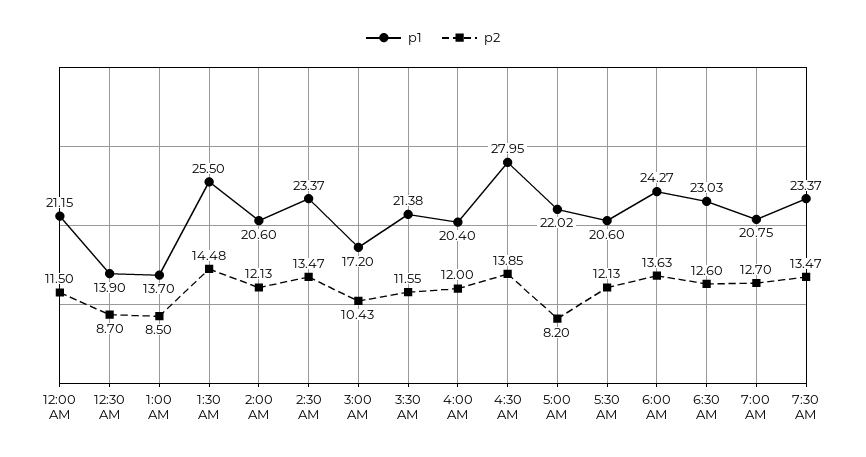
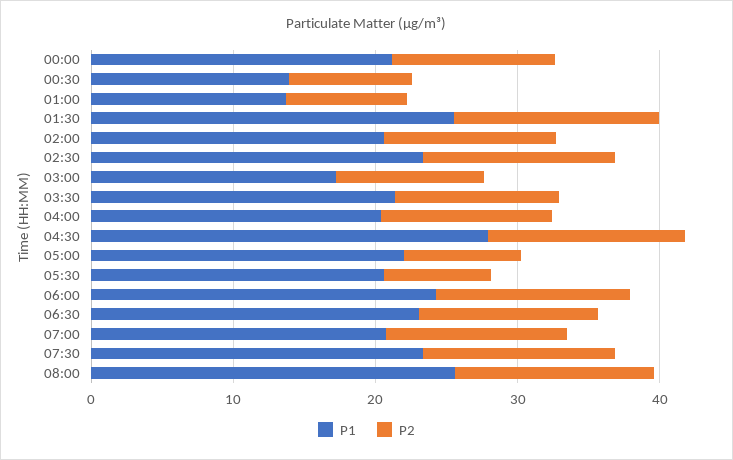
p2, 5:30 AM: 12.13 -> 8
p1, 08:00: none -> 26
p2, 08:00: none -> 14

